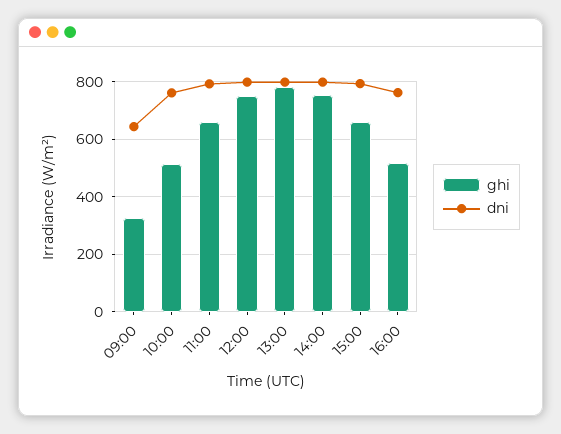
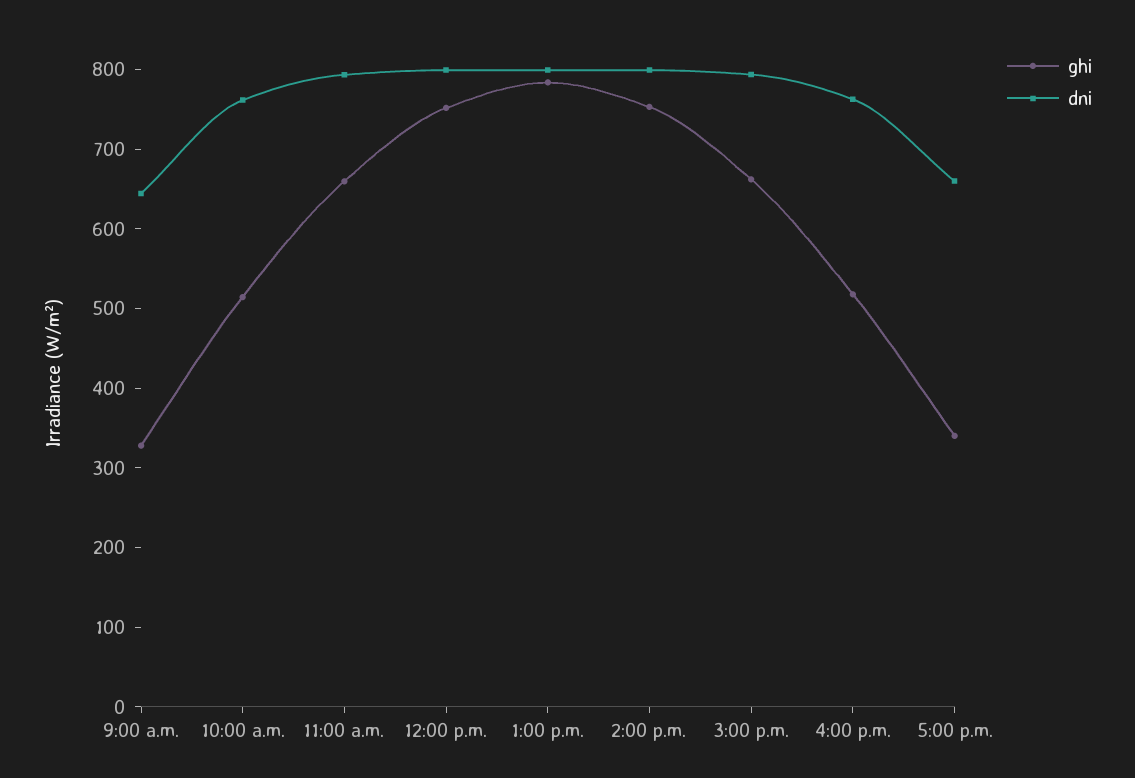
ghi, 5:00 p.m.: none -> 340
dni, 5:00 p.m.: none -> 660

